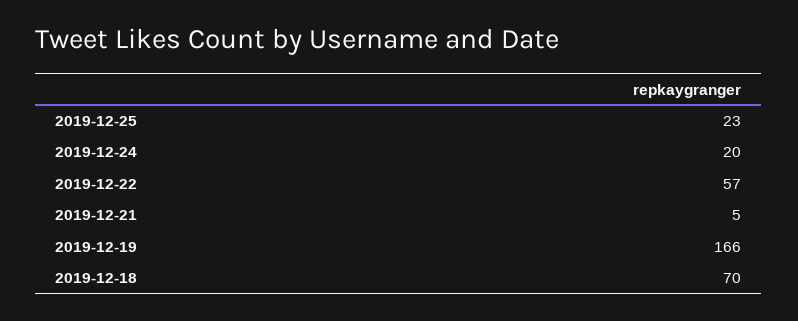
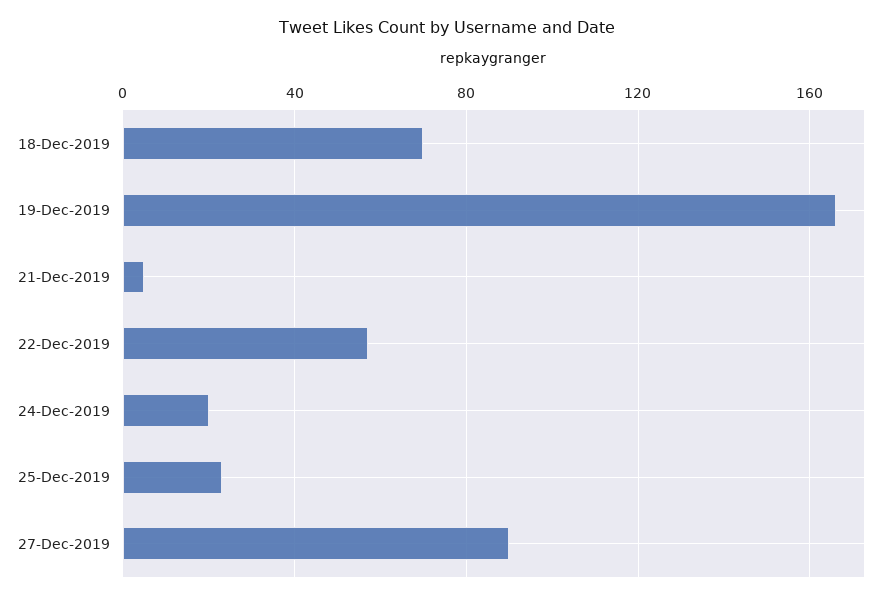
27-Dec-2019: none -> 90

